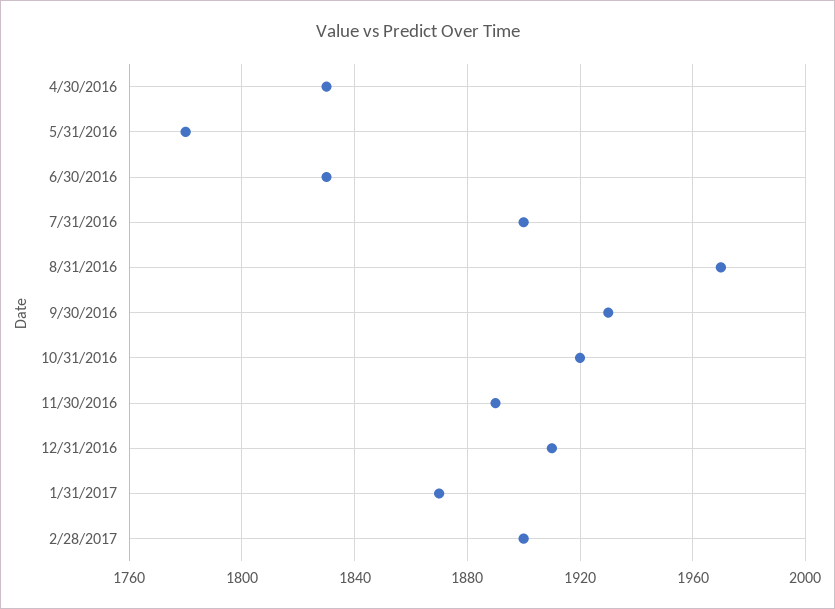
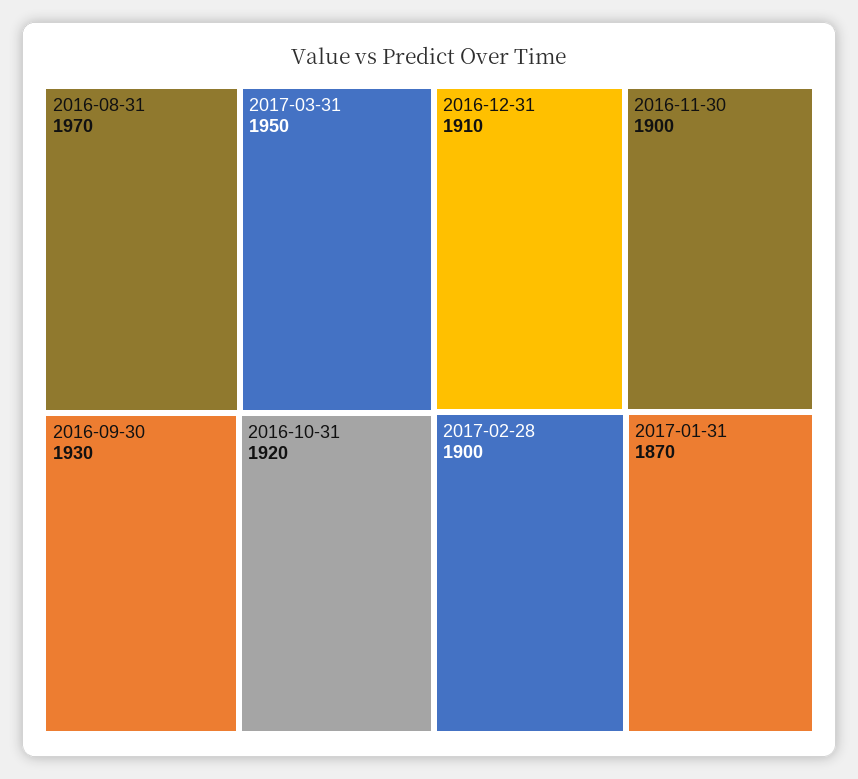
4/30/2016: 1830 -> none
5/31/2016: 1780 -> none
6/30/2016: 1830 -> none
7/31/2016: 1900 -> none
11/30/2016: 1890 -> 1900
2017-03-31: none -> 1950

